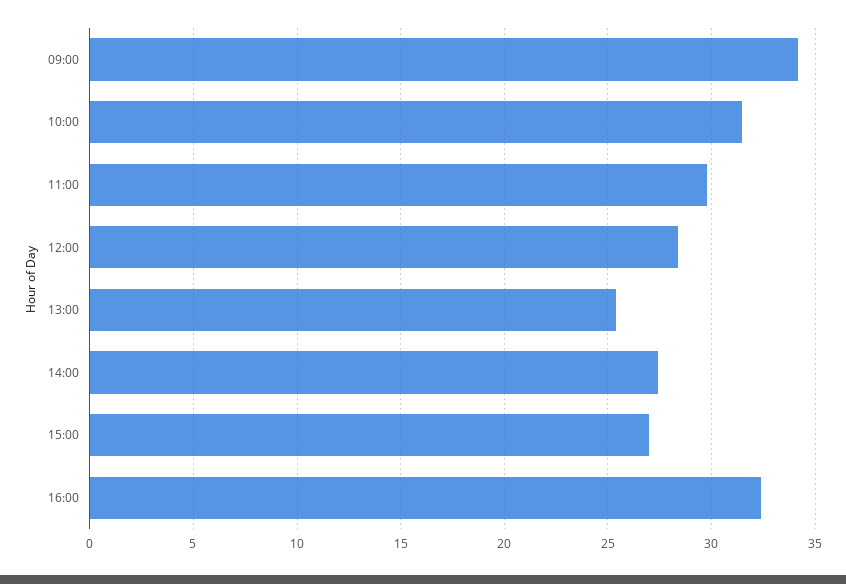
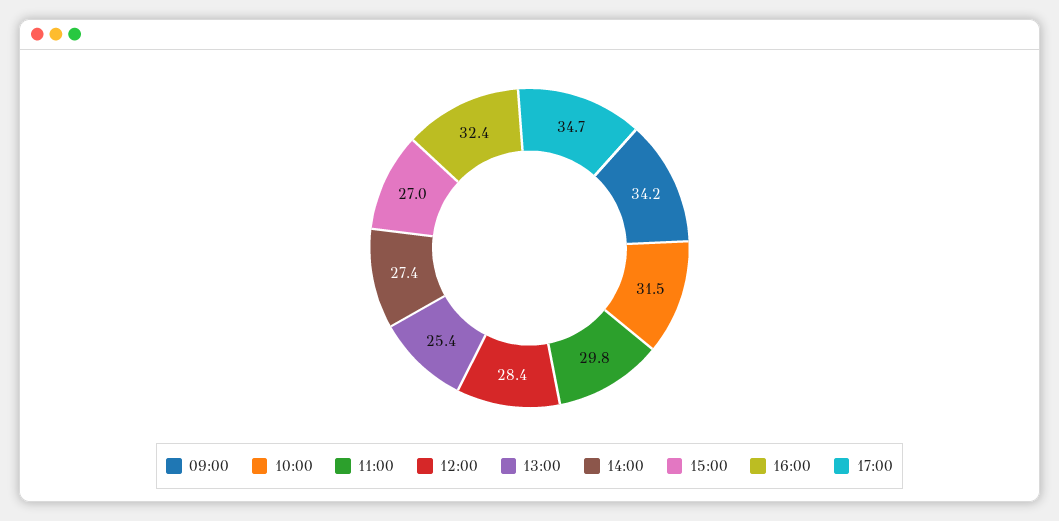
17:00: none -> 34.7

